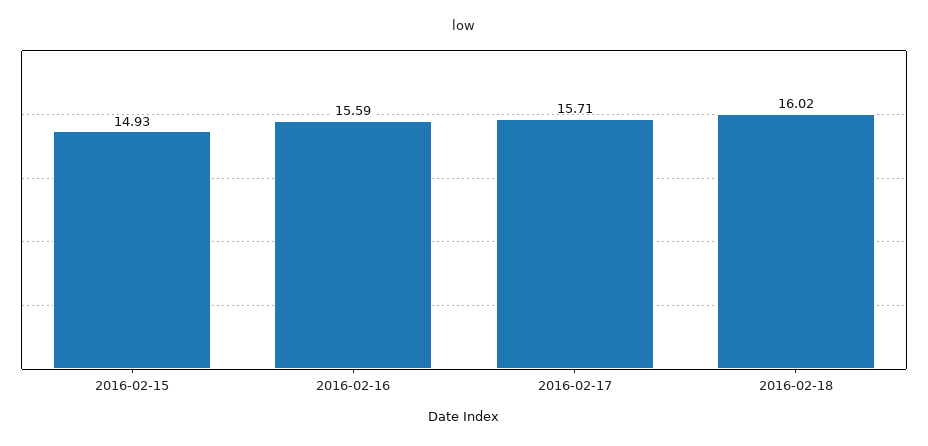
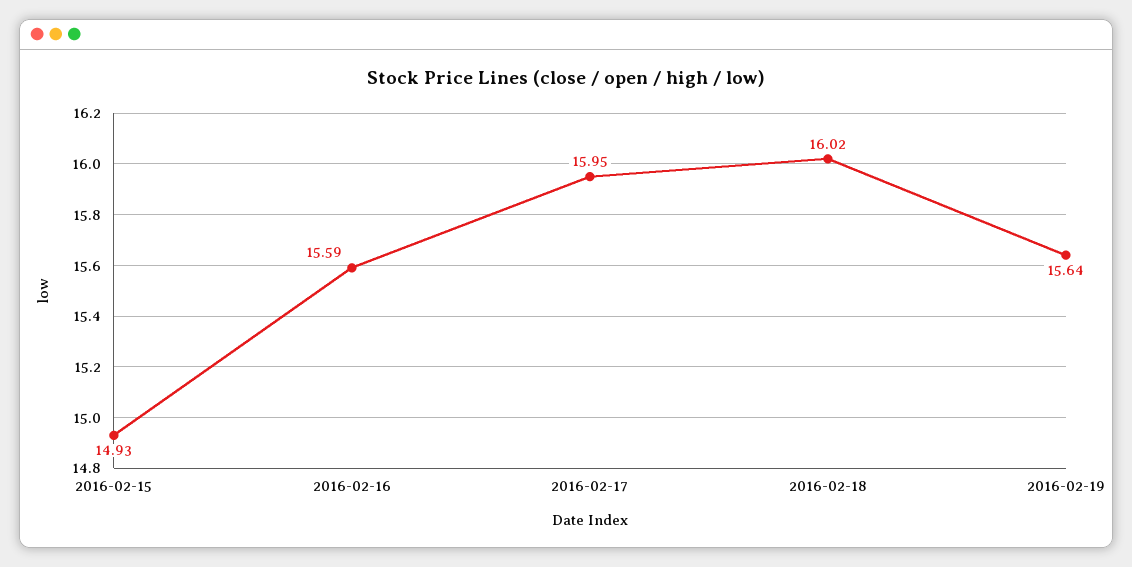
2016-02-17: 15.71 -> 15.95
2016-02-19: none -> 15.64

